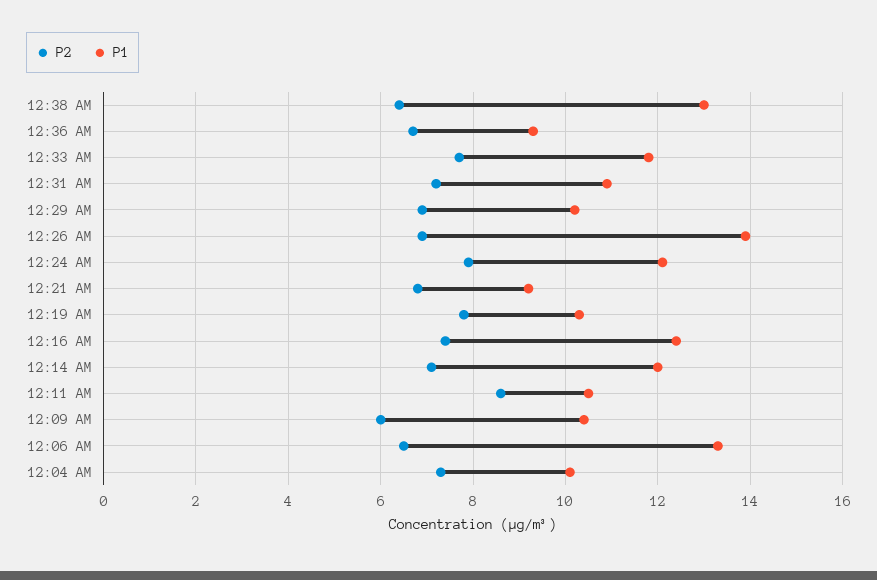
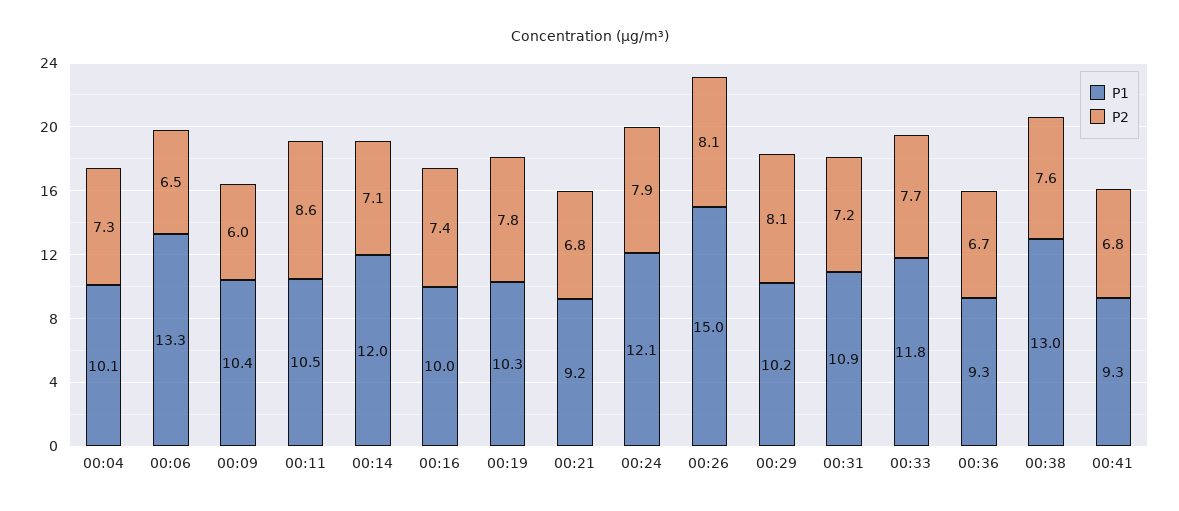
P2, 12:38 AM: 6.5 -> 7.6
P2, 12:29 AM: 7 -> 8.1
P2, 12:26 AM: 7 -> 8.1
P1, 12:26 AM: 14 -> 15
P1, 12:16 AM: 12.5 -> 10
P1, 00:41: none -> 9.3
P2, 00:41: none -> 6.8

